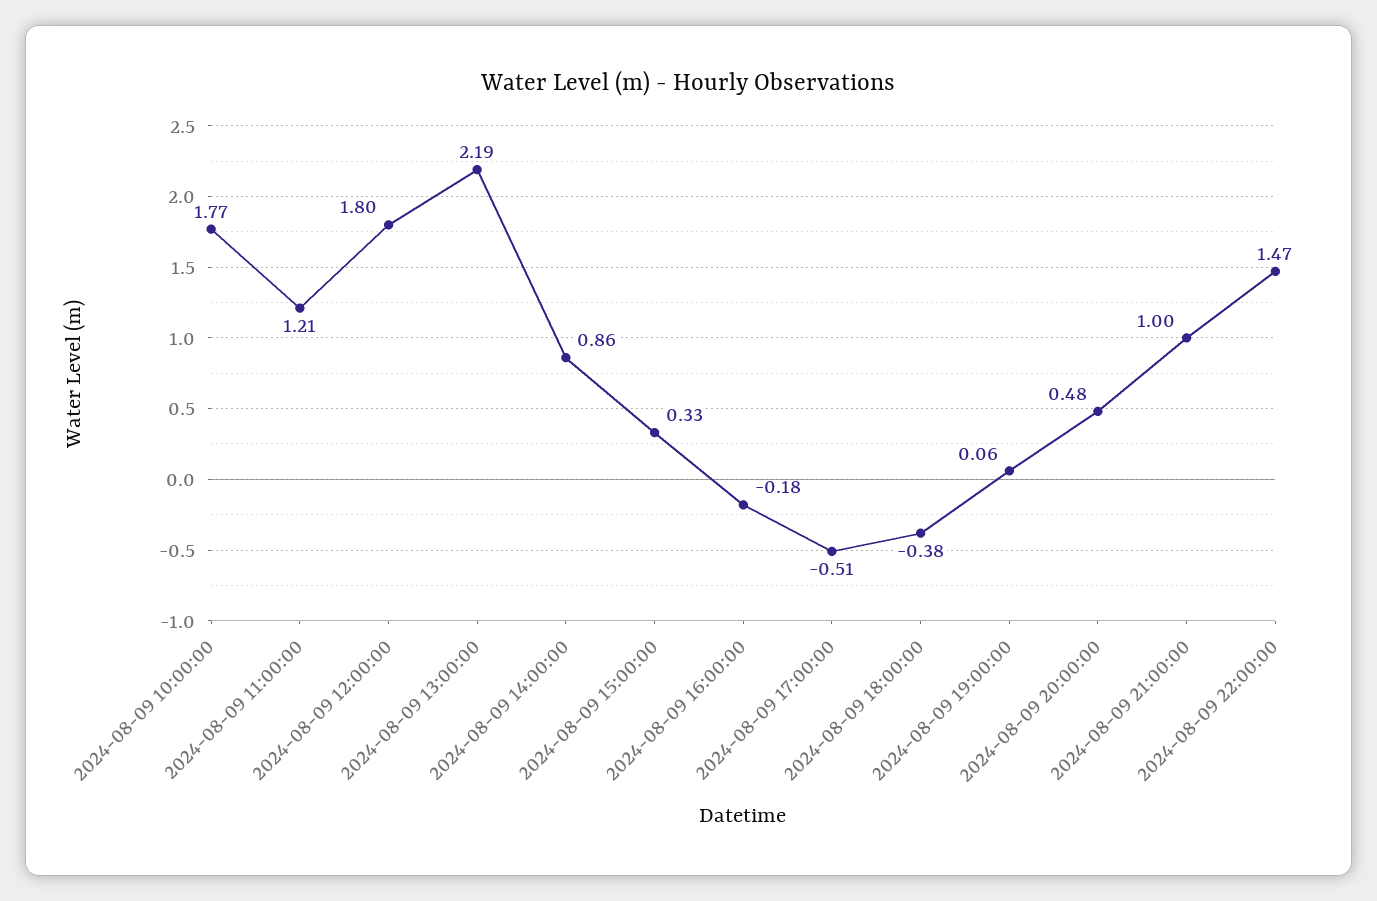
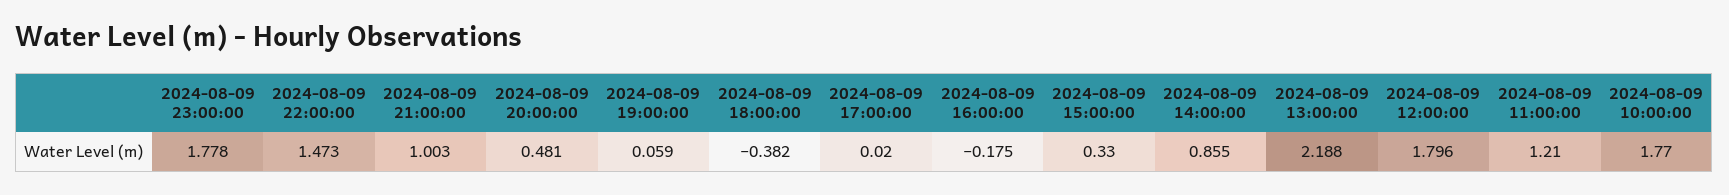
2024-08-09 17:00:00: -0.51 -> 0.02
2024-08-09 23:00:00: none -> 1.778

